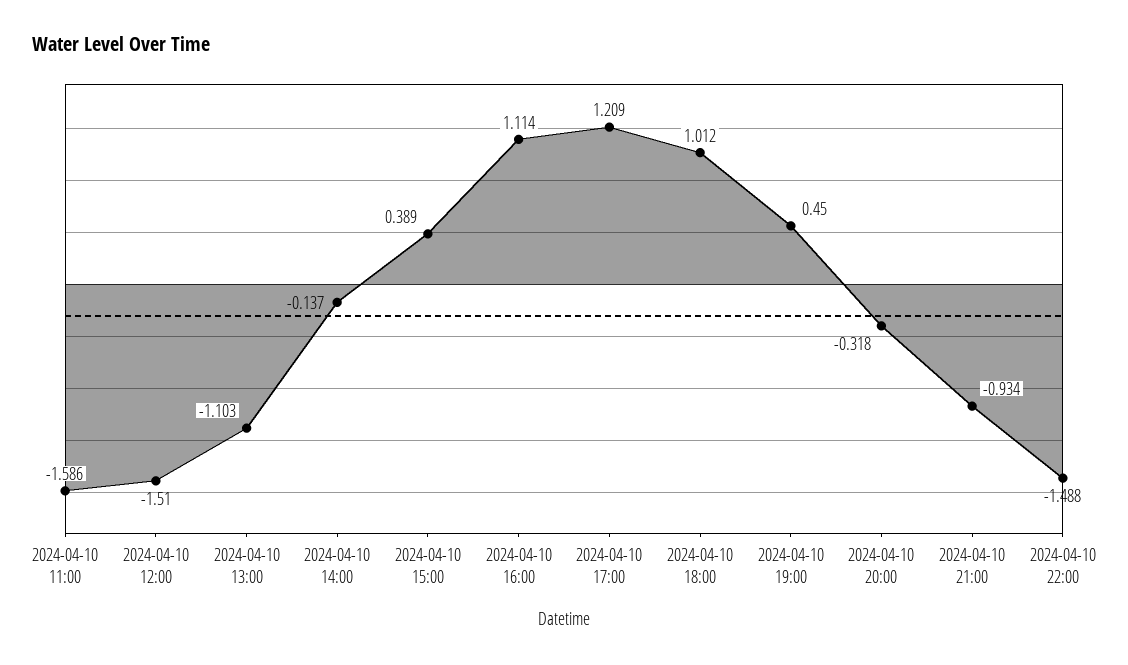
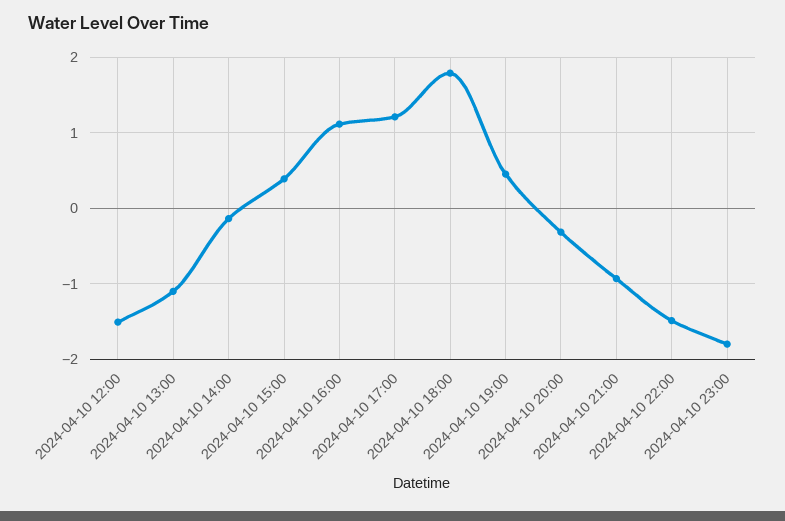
2024-04-10 11:00: -1.586 -> none
2024-04-10 18:00: 1.012 -> 1.8
2024-04-10 23:00: none -> -1.8

